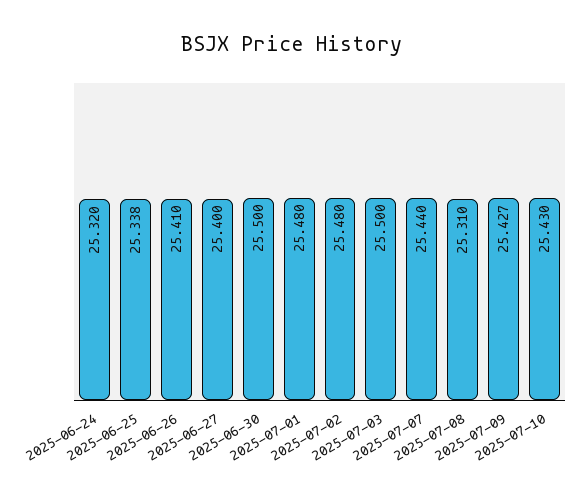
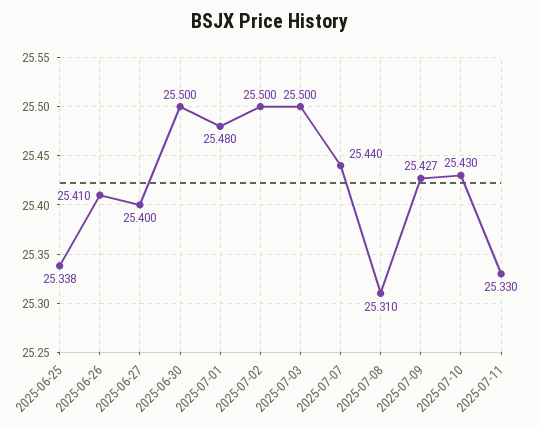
2025-06-24: 25.32 -> none
2025-07-02: 25.48 -> 25.5
2025-07-11: none -> 25.33

